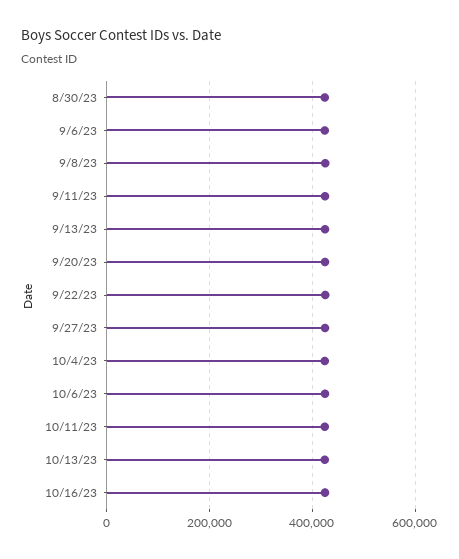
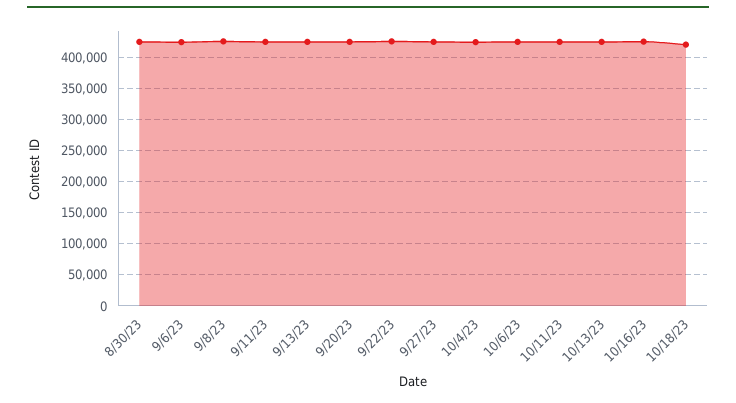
10/18/23: none -> 420000

